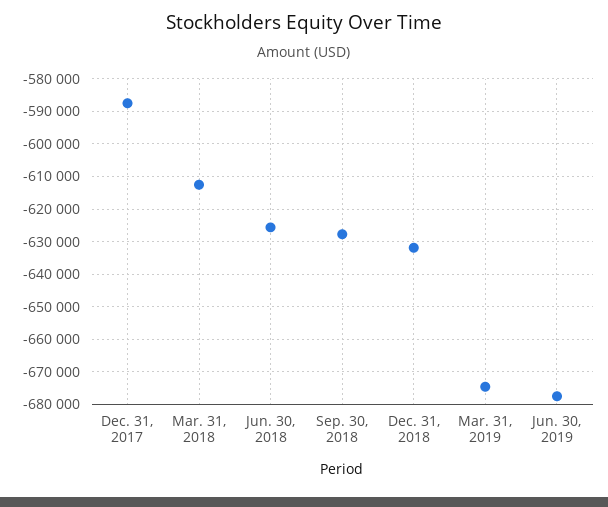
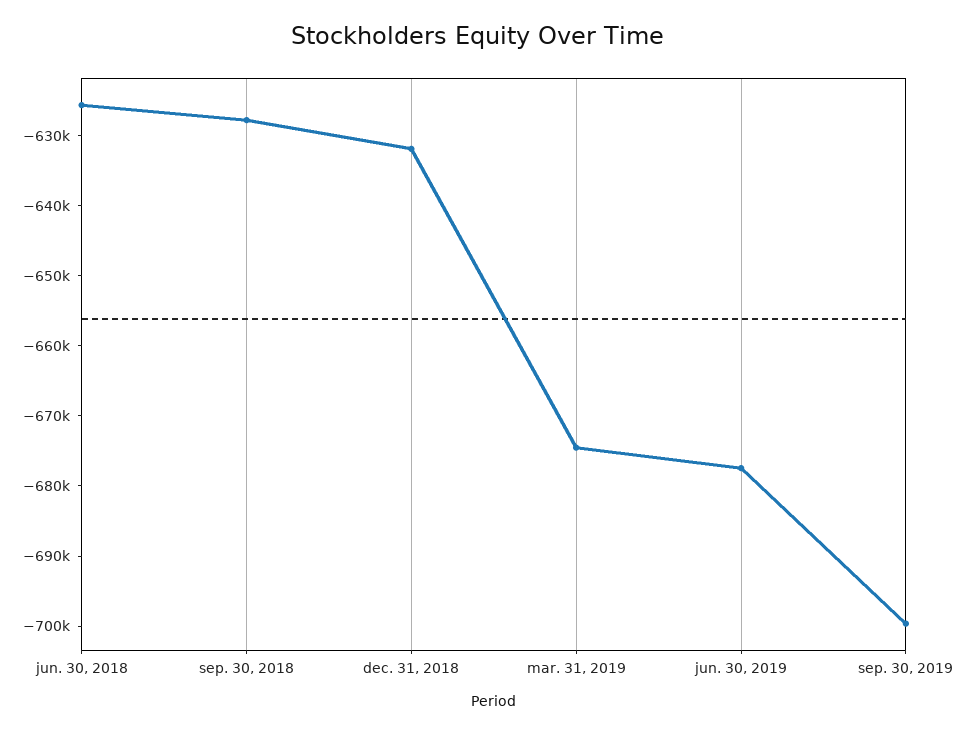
Dec. 31, 2017: -588000 -> none
Mar. 31, 2018: -612000 -> none
sep. 30, 2019: none -> -700000

